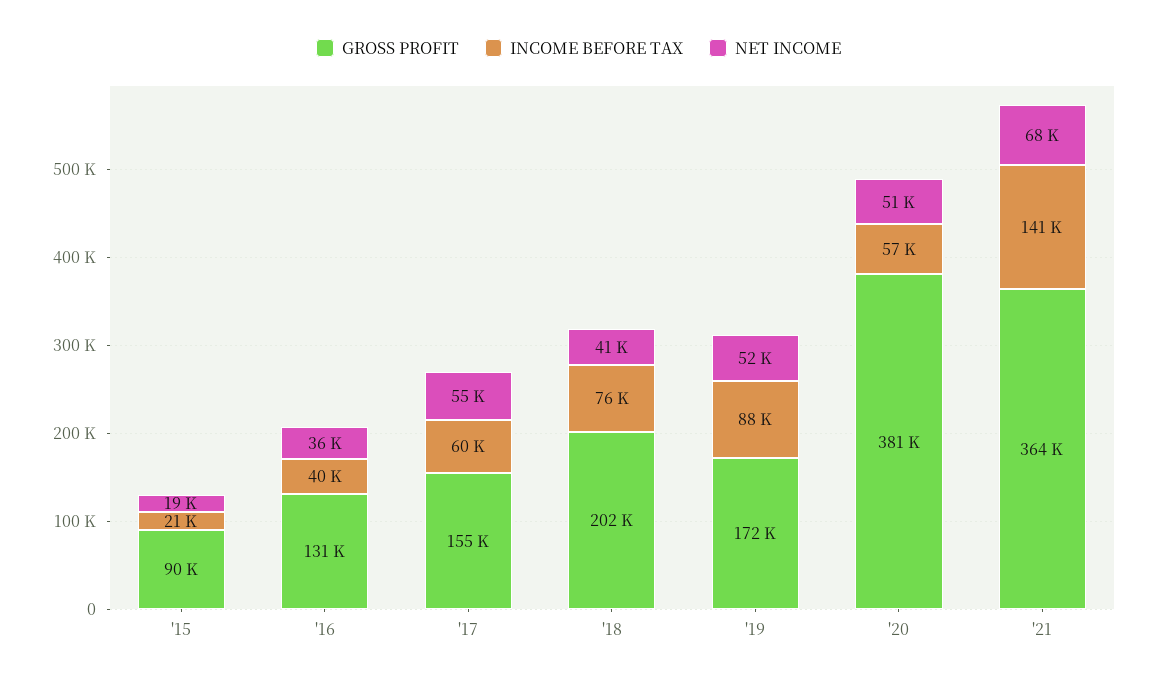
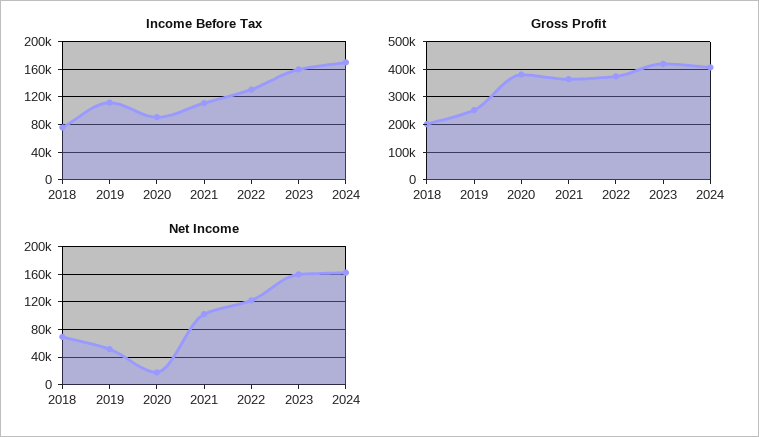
GROSS PROFIT, '15: 90000 -> none
INCOME BEFORE TAX, '15: 21000 -> none
NET INCOME, '15: 19000 -> none
GROSS PROFIT, '16: 131000 -> none
INCOME BEFORE TAX, '16: 40000 -> none
NET INCOME, '16: 36000 -> none
GROSS PROFIT, '17: 155000 -> none
INCOME BEFORE TAX, '17: 60000 -> none
NET INCOME, '17: 55000 -> none
NET INCOME, '18: 41000 -> 70000
GROSS PROFIT, '19: 172000 -> 250000
INCOME BEFORE TAX, '19: 88000 -> 110000
INCOME BEFORE TAX, '20: 57000 -> 90000
NET INCOME, '20: 51000 -> 20000
INCOME BEFORE TAX, '21: 141000 -> 110000
NET INCOME, '21: 68000 -> 100000
INCOME BEFORE TAX, 2022: none -> 130000
INCOME BEFORE TAX, 2023: none -> 160000
INCOME BEFORE TAX, 2024: none -> 170000
GROSS PROFIT, 2022: none -> 375000
GROSS PROFIT, 2023: none -> 425000
GROSS PROFIT, 2024: none -> 400000
NET INCOME, 2022: none -> 120000
NET INCOME, 2023: none -> 160000
NET INCOME, 2024: none -> 160000

